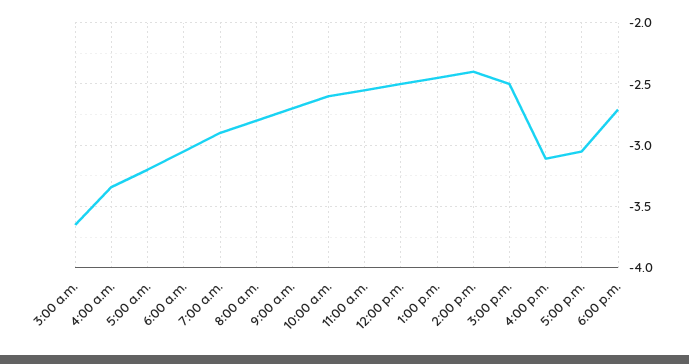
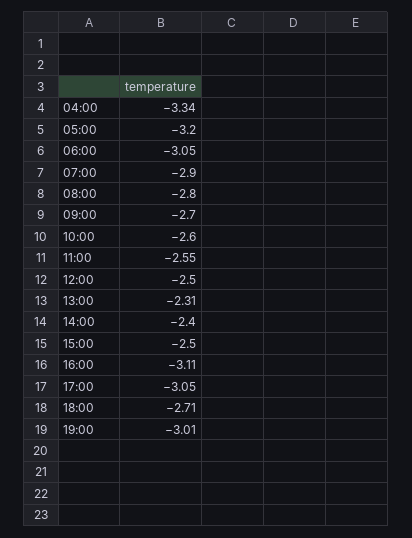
3:00 a.m.: -3.65 -> none
1:00 p.m.: -2.45 -> -2.31
19:00: none -> -3.01

